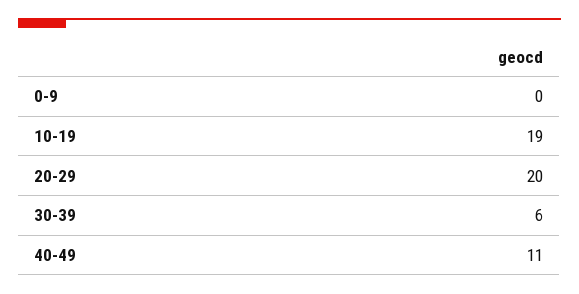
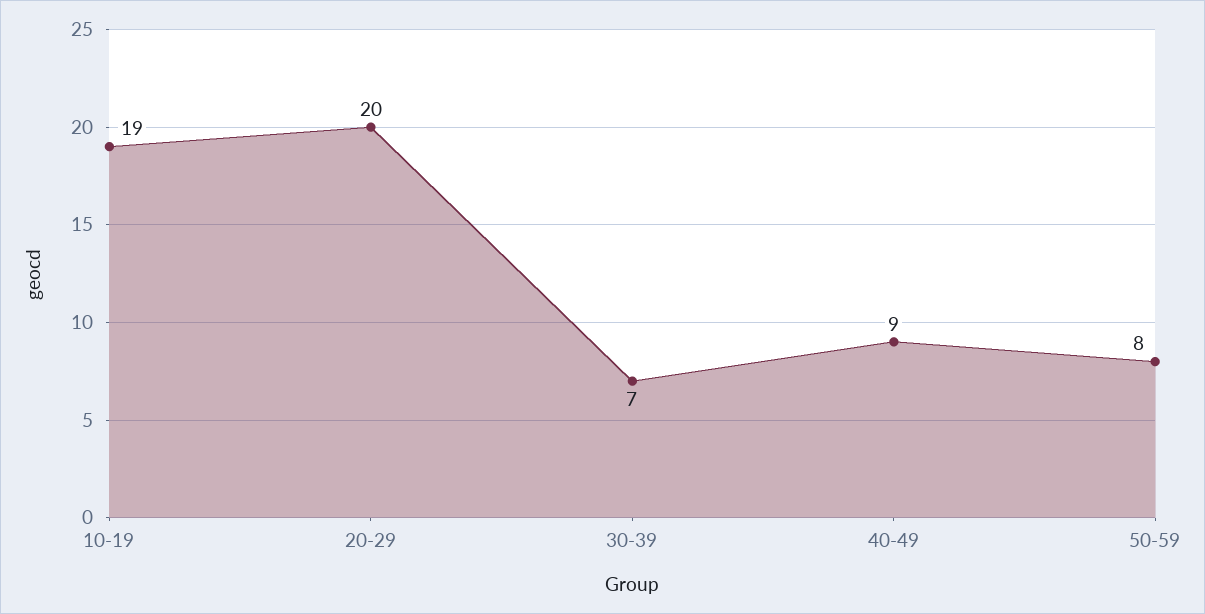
0-9: 0 -> none
30-39: 6 -> 7
40-49: 11 -> 9
50-59: none -> 8

